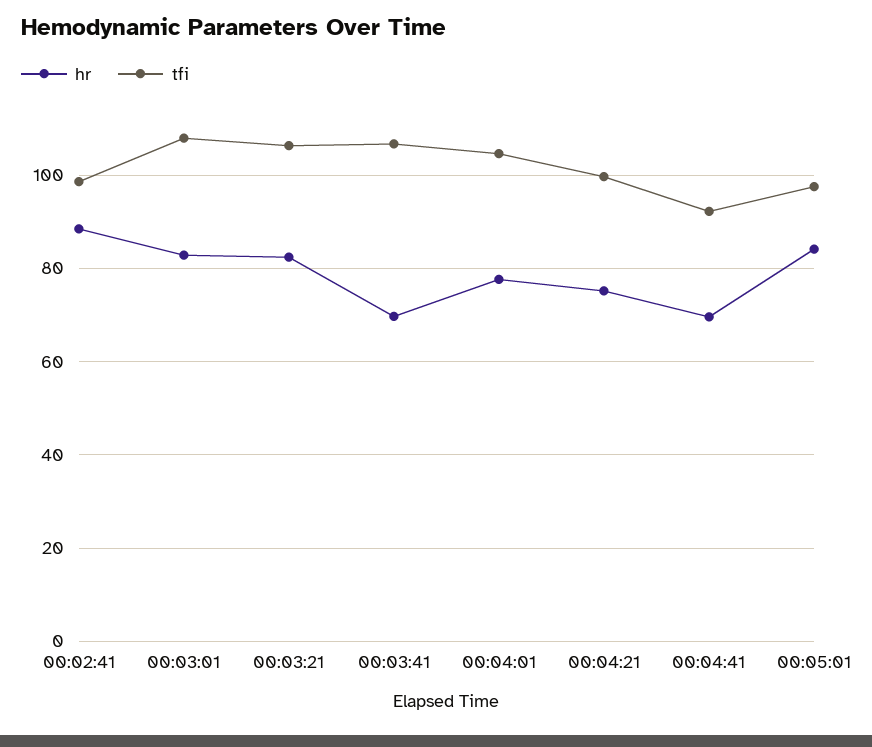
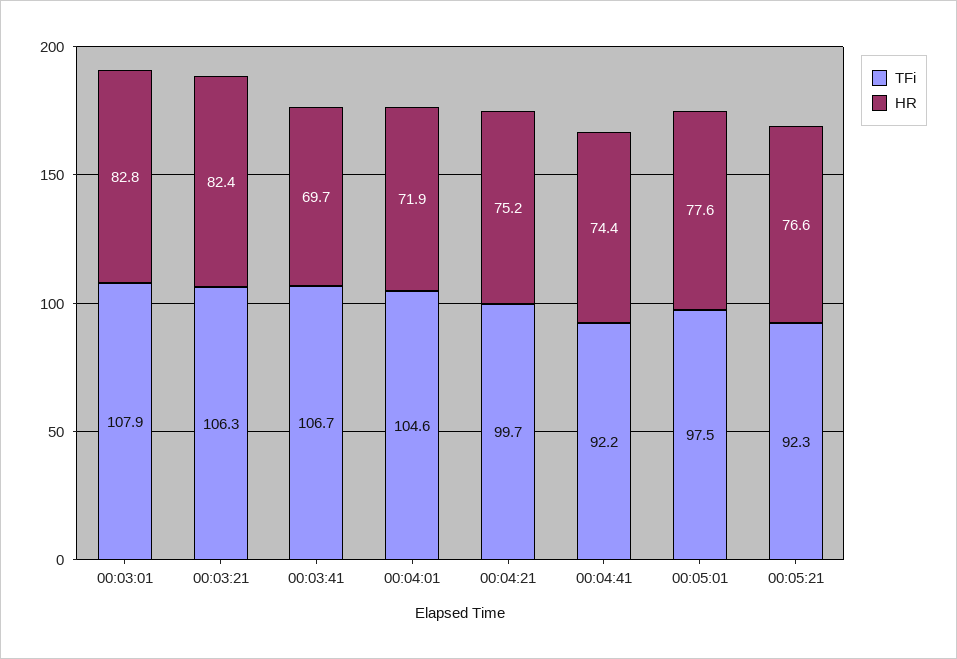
hr, 00:02:41: 88 -> none
tfi, 00:02:41: 98 -> none
hr, 00:04:01: 78 -> 71.9
hr, 00:04:41: 70 -> 74.4
hr, 00:05:01: 84 -> 77.6
tfi, 00:05:21: none -> 92.3
hr, 00:05:21: none -> 76.6

